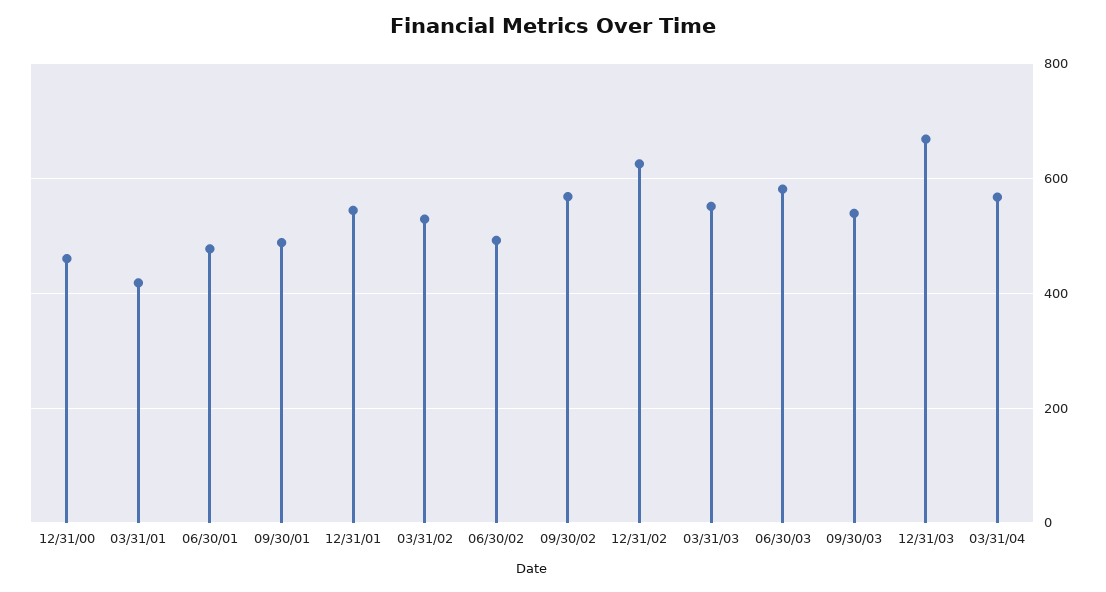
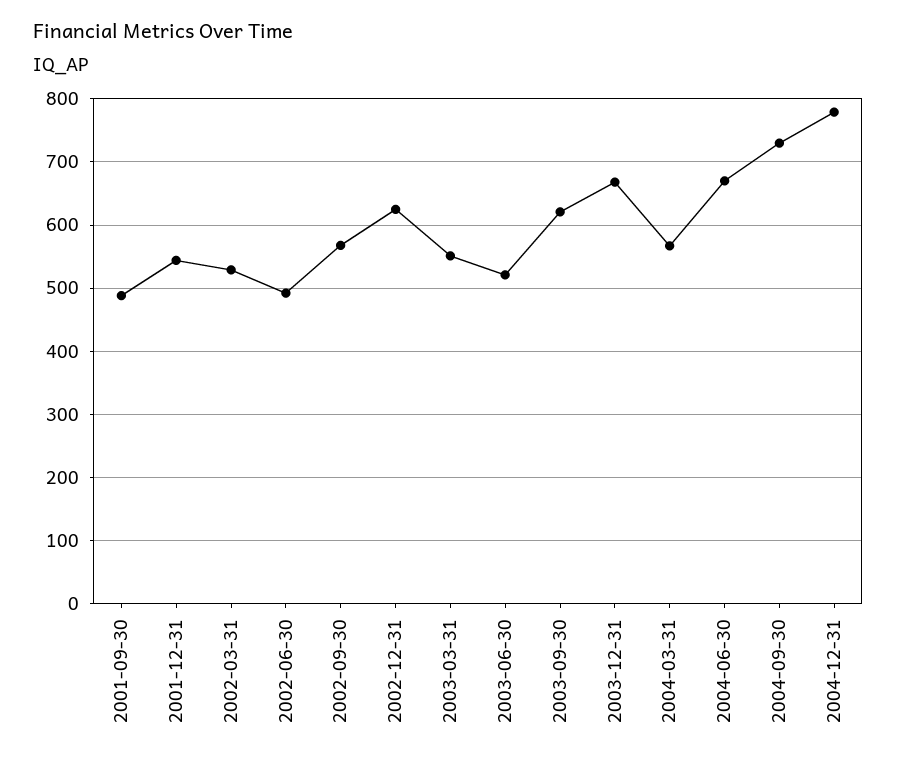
12/31/00: 460 -> none
03/31/01: 420 -> none
06/30/01: 480 -> none
06/30/03: 580 -> 520
09/30/03: 540 -> 620
2004-06-30: none -> 670
2004-09-30: none -> 730
2004-12-31: none -> 780

